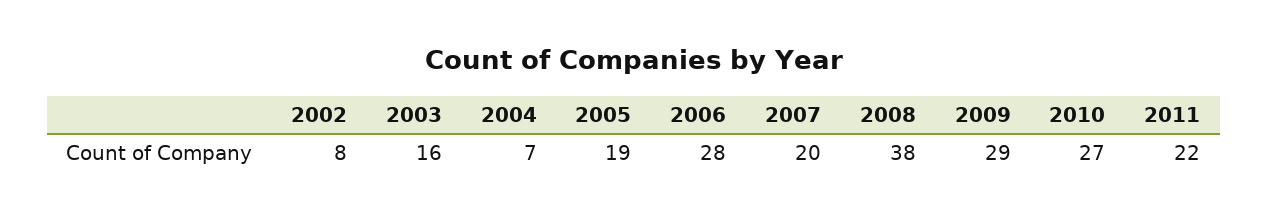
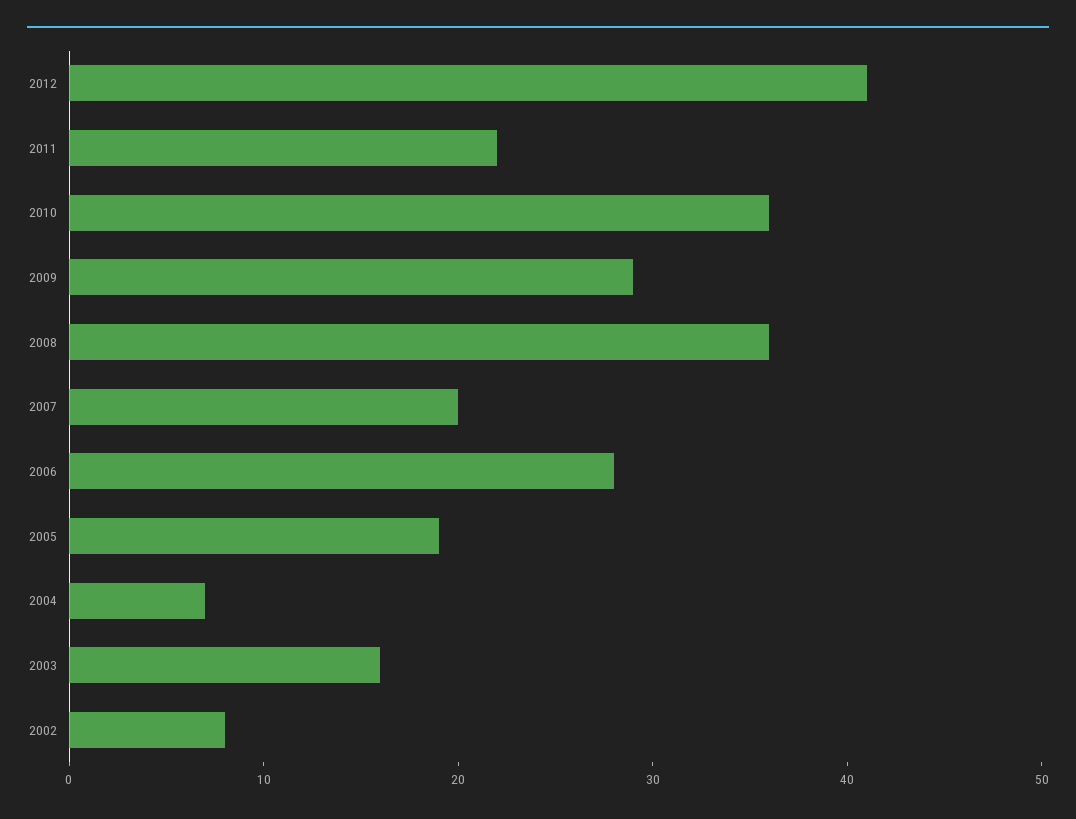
2008: 38 -> 36
2010: 27 -> 36
2012: none -> 41

